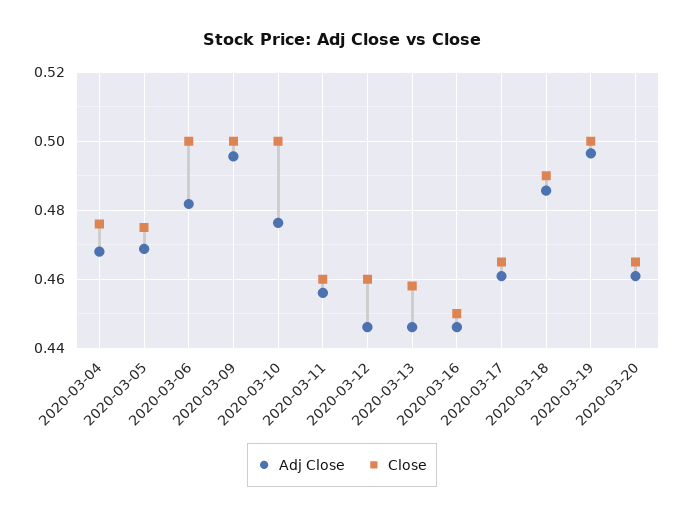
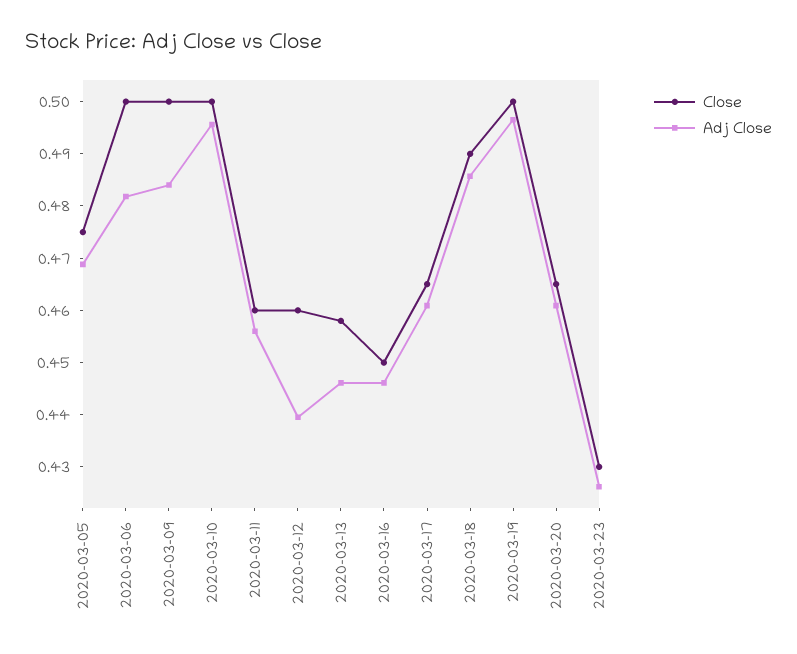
Adj Close, 2020-03-04: 0.468 -> none
Close, 2020-03-04: 0.476 -> none
Adj Close, 2020-03-09: 0.496 -> 0.484
Adj Close, 2020-03-10: 0.476 -> 0.496
Adj Close, 2020-03-12: 0.446 -> 0.44
Close, 2020-03-23: none -> 0.43
Adj Close, 2020-03-23: none -> 0.426

